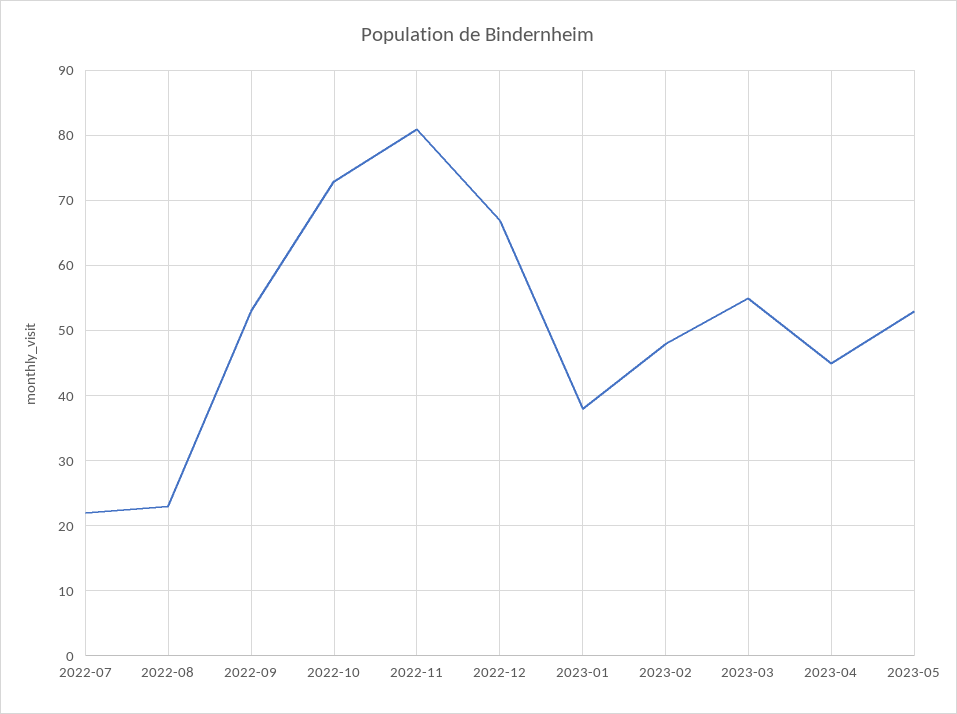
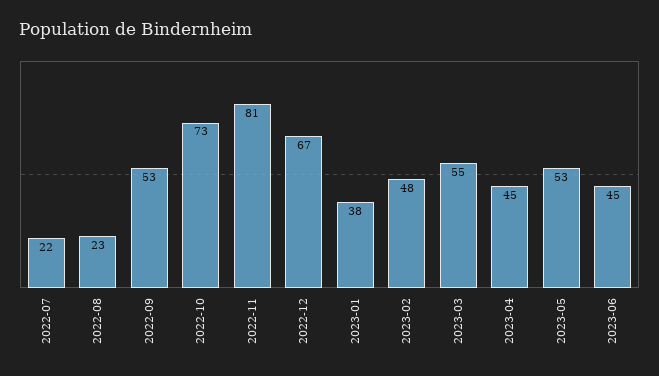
2023-06: none -> 45

